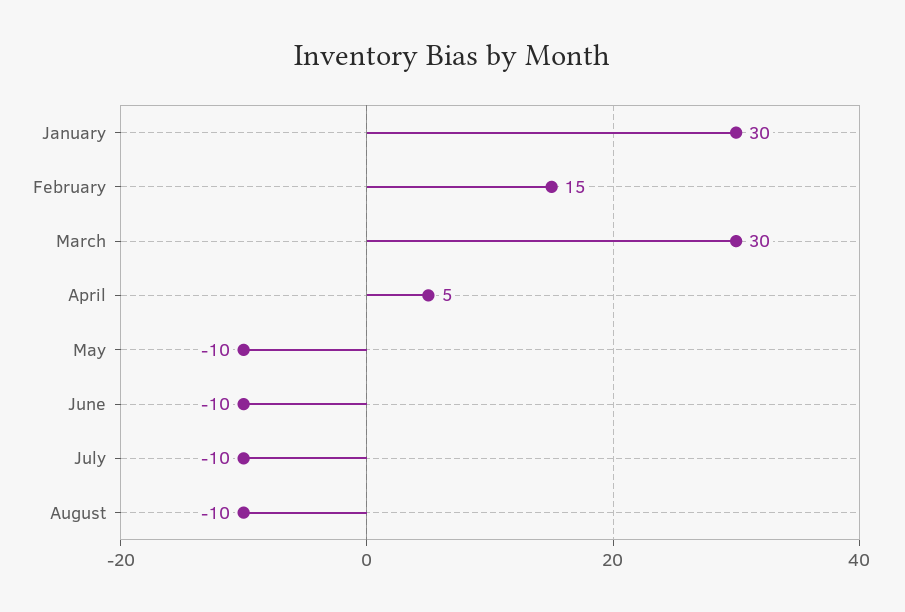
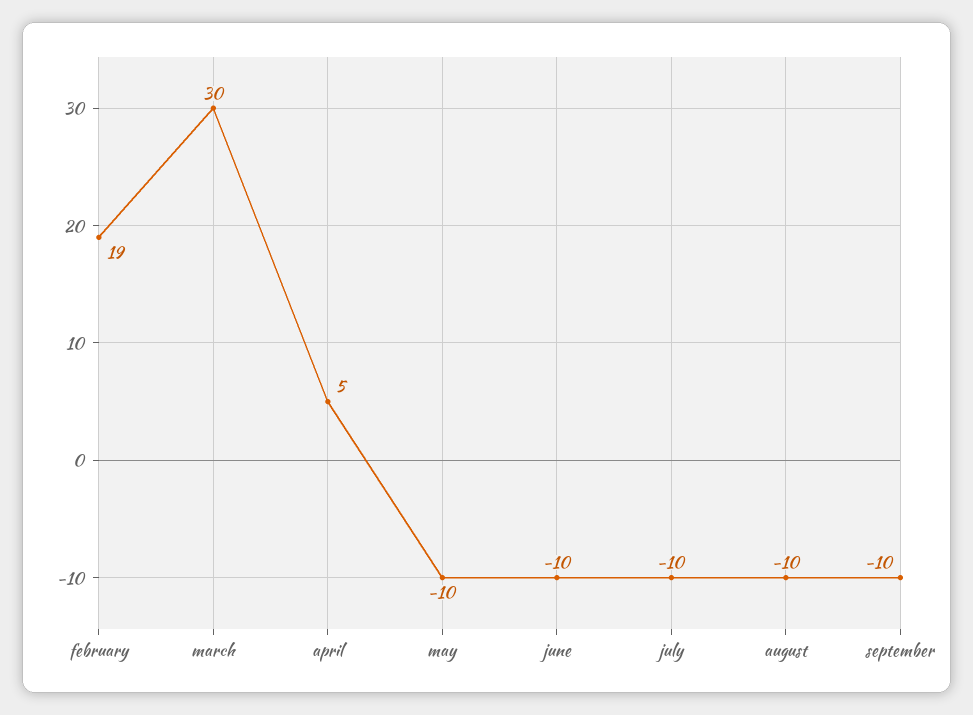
January: 30 -> none
February: 15 -> 19
september: none -> -10

